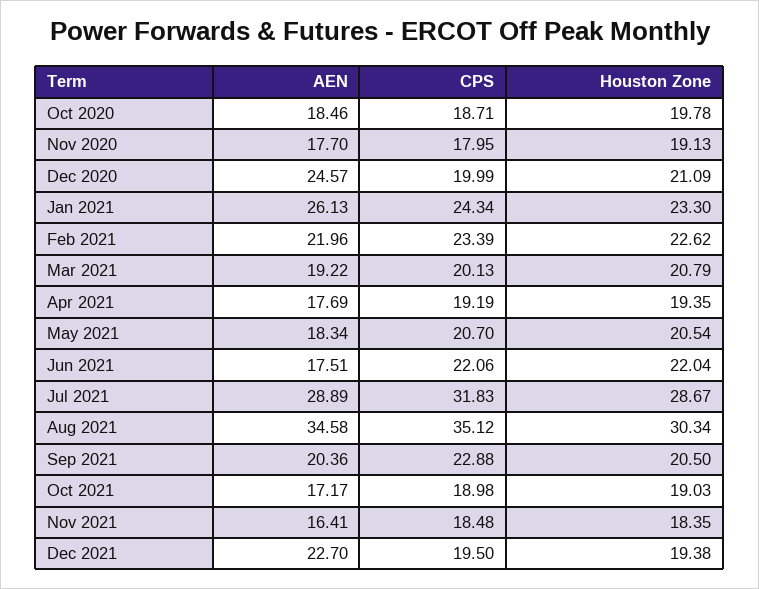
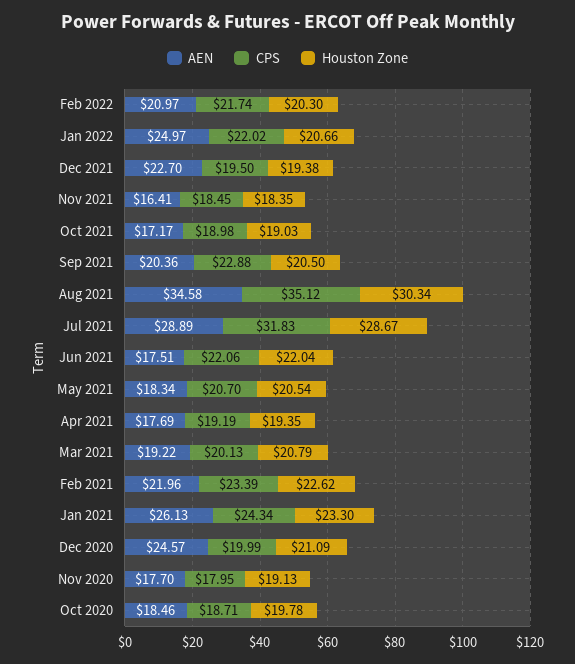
CPS, Nov 2021: 18.48 -> 18.45
AEN, Feb 2022: none -> 20.97
CPS, Feb 2022: none -> 21.74
Houston Zone, Feb 2022: none -> 20.3
AEN, Jan 2022: none -> 24.97
CPS, Jan 2022: none -> 22.02
Houston Zone, Jan 2022: none -> 20.66

